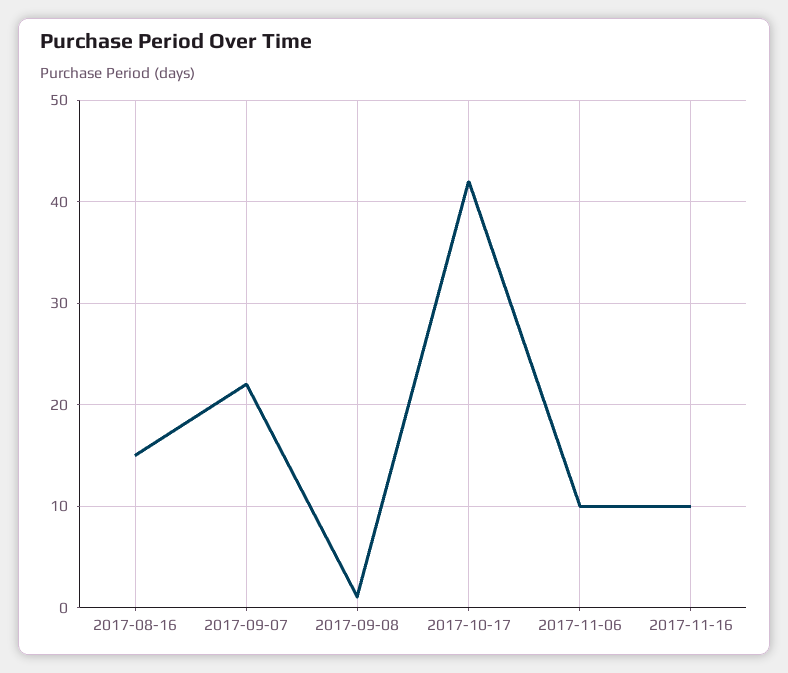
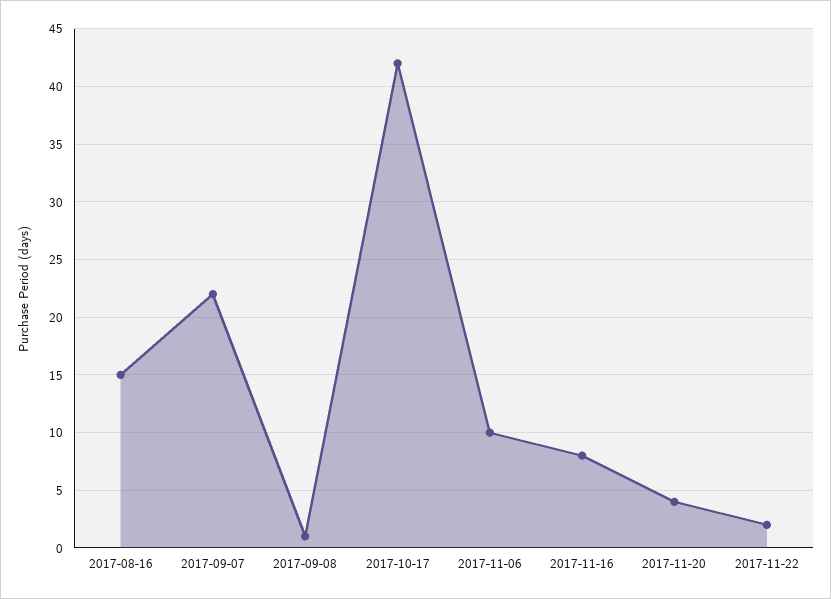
2017-11-16: 10 -> 8
2017-11-20: none -> 4
2017-11-22: none -> 2

